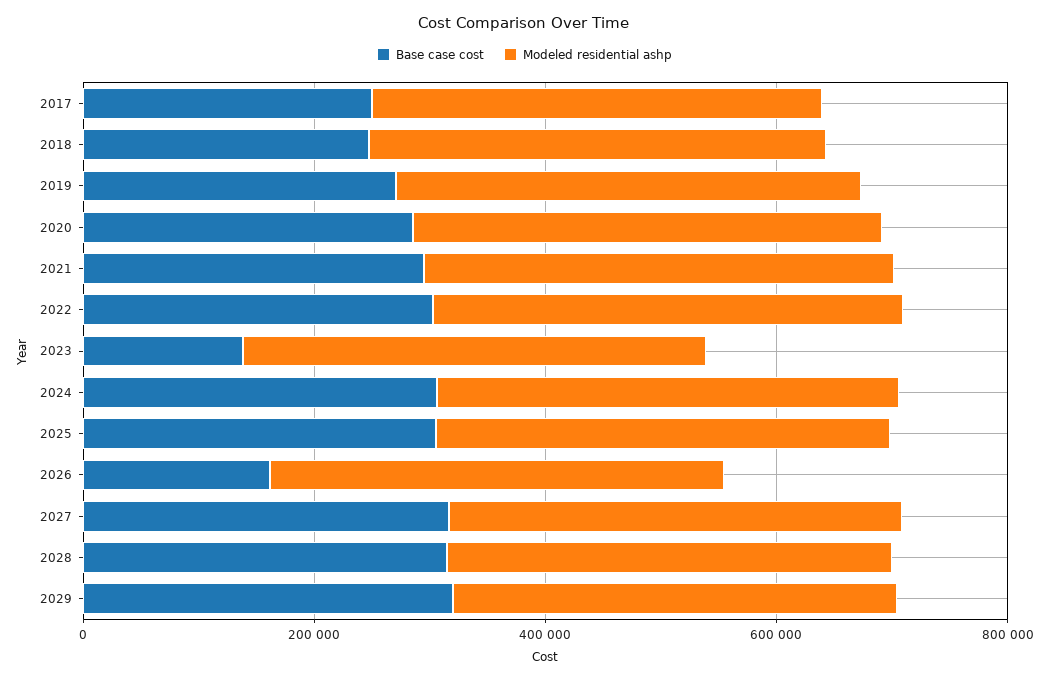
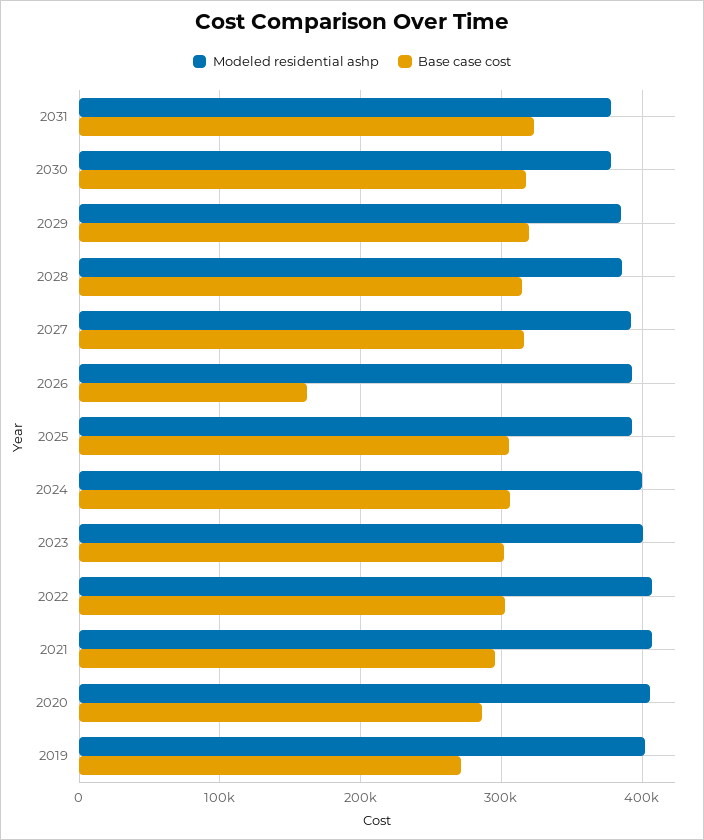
Base case cost, 2017: 250000 -> none
Modeled residential ashp, 2017: 400000 -> none
Base case cost, 2018: 250000 -> none
Modeled residential ashp, 2018: 400000 -> none
Base case cost, 2023: 150000 -> 300000
Modeled residential ashp, 2031: none -> 380000
Base case cost, 2031: none -> 320000
Modeled residential ashp, 2030: none -> 380000
Base case cost, 2030: none -> 320000

